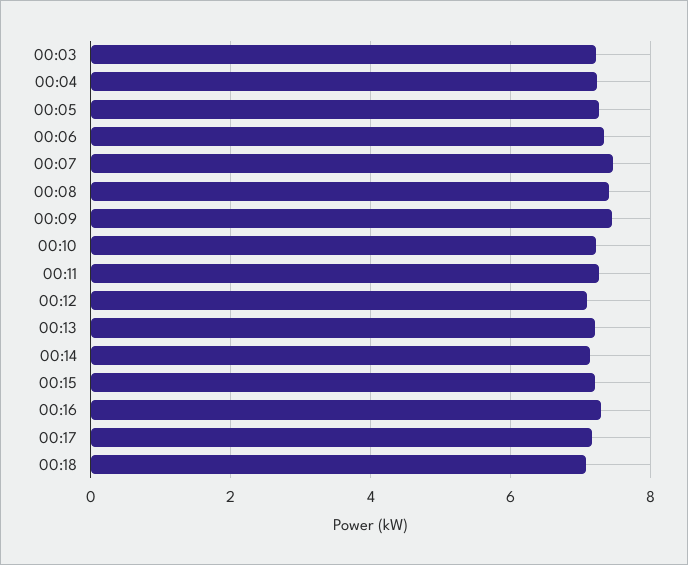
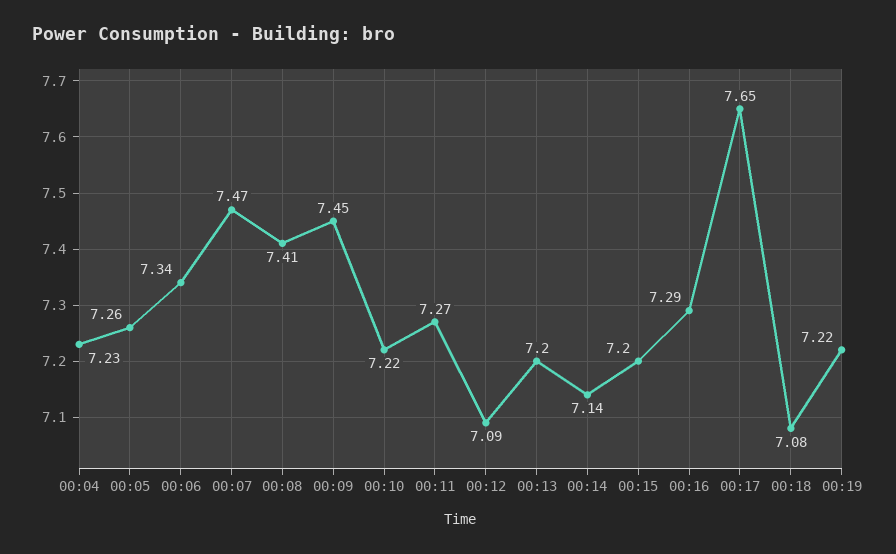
00:03: 7.2 -> none
00:17: 7.2 -> 7.65
00:19: none -> 7.22

